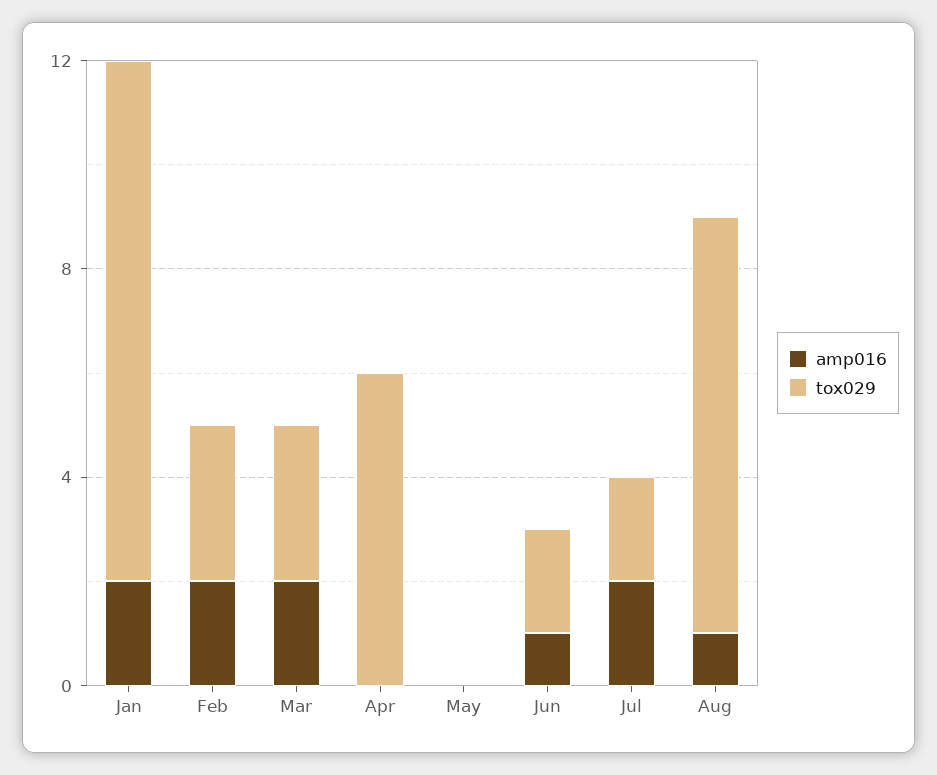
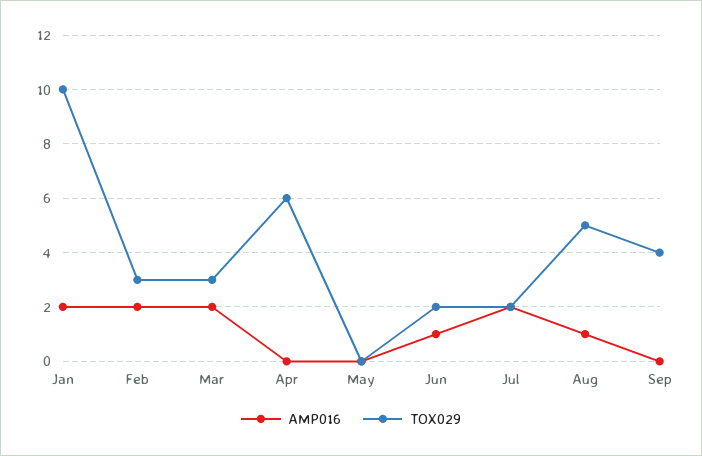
tox029, Aug: 8 -> 5
amp016, Sep: none -> 0
tox029, Sep: none -> 4

